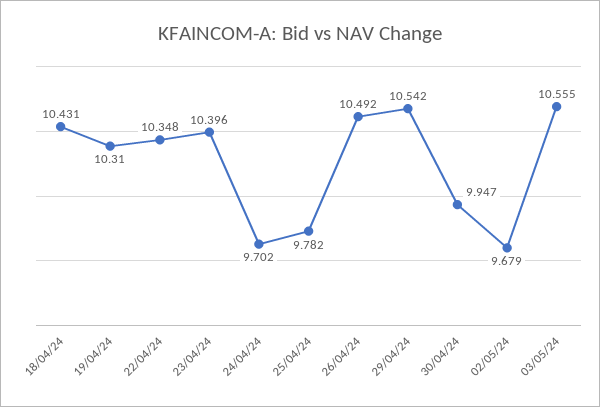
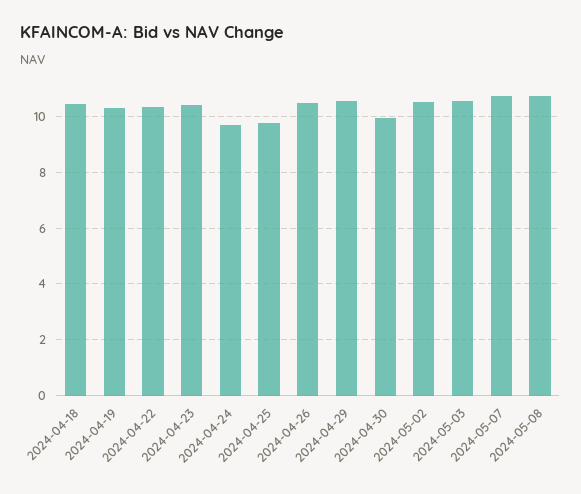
02/05/24: 9.679 -> 10.5
2024-05-07: none -> 10.75
2024-05-08: none -> 10.75

